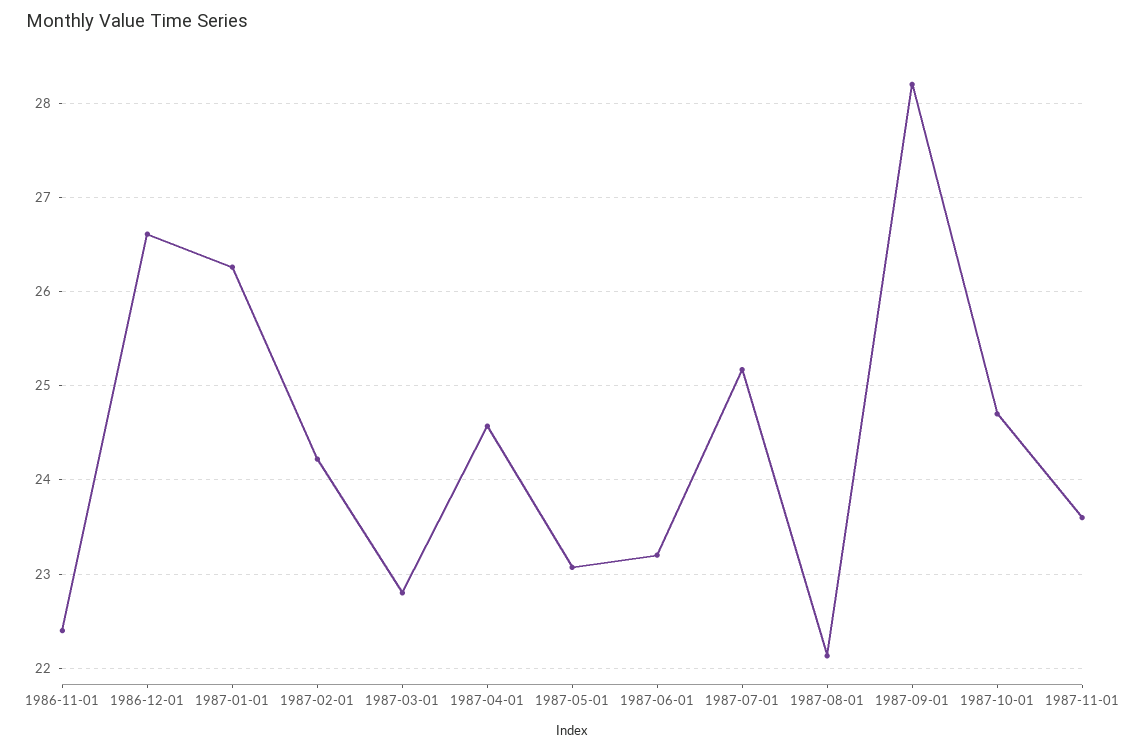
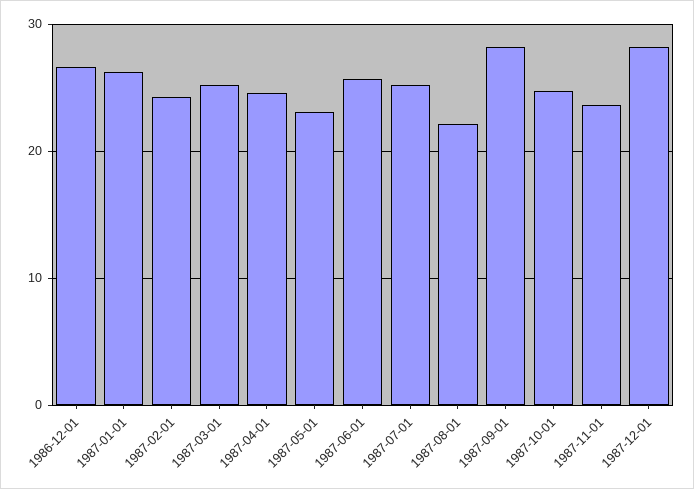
1986-11-01: 22.4 -> none
1987-03-01: 22.8 -> 25
1987-06-01: 23.2 -> 26
1987-12-01: none -> 28

